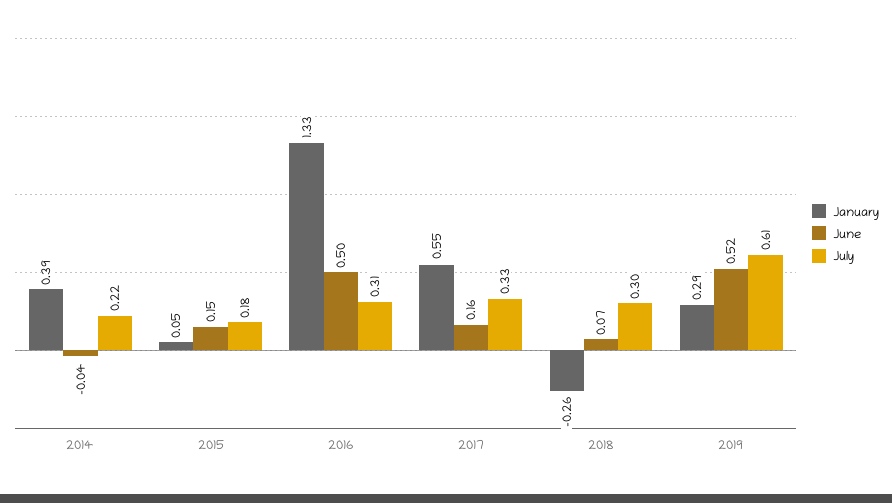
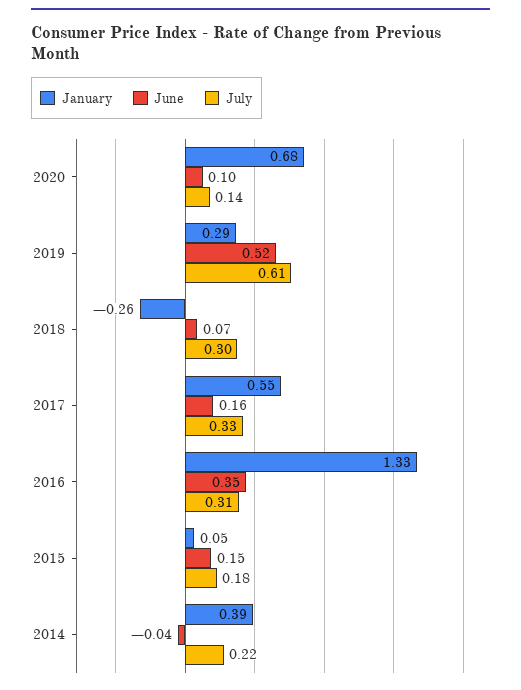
June, 2016: 0.5 -> 0.35
January, 2020: none -> 0.68
June, 2020: none -> 0.1
July, 2020: none -> 0.14

